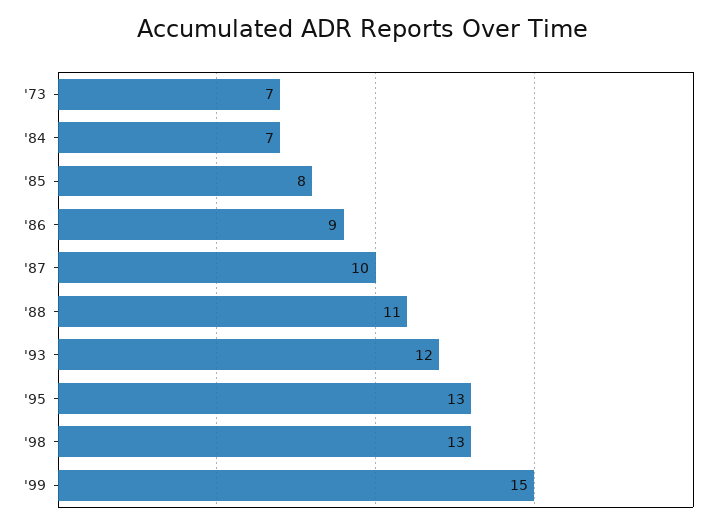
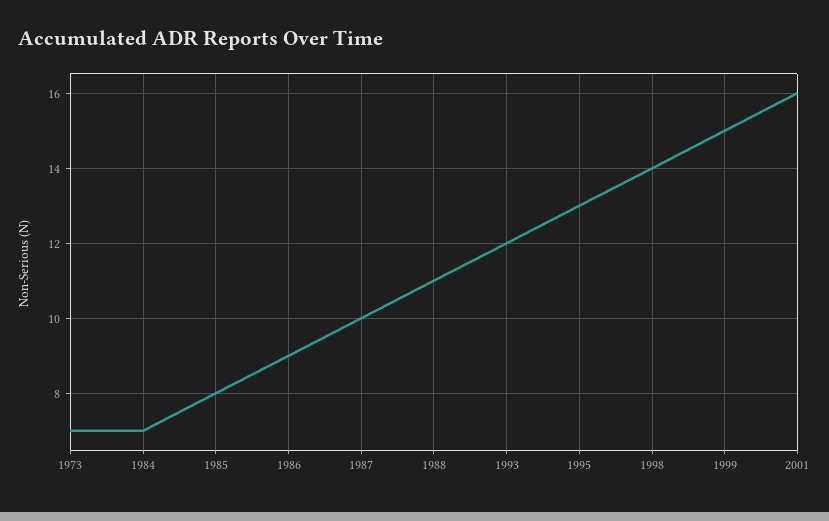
'98: 13 -> 14
2001: none -> 16

